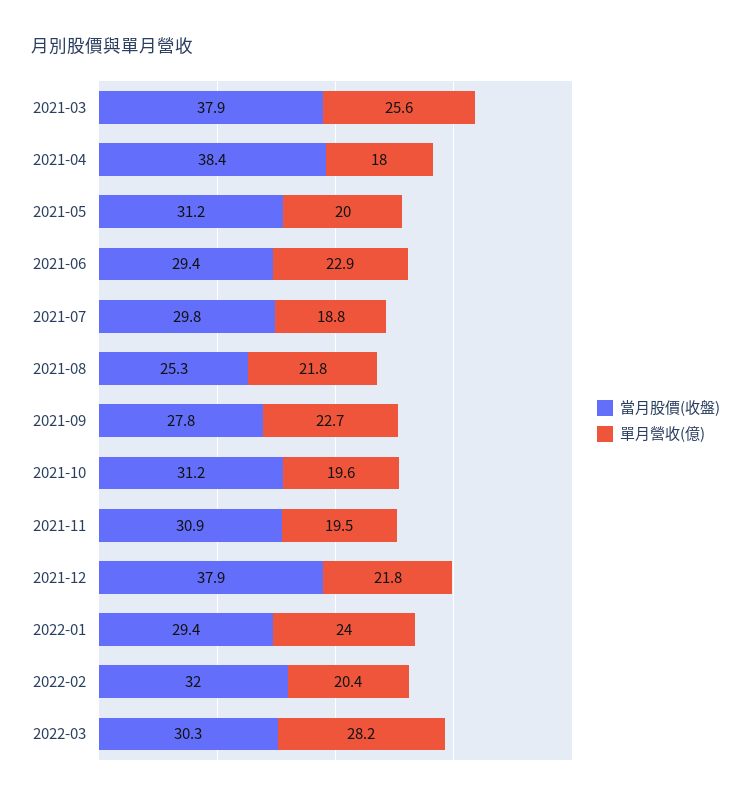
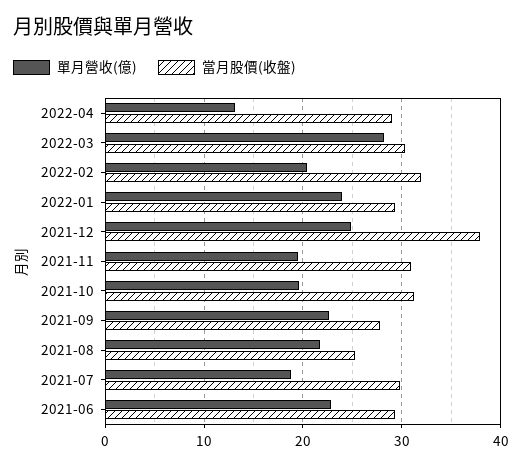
當月股價(收盤), 2021-03: 37.9 -> none
單月營收(億), 2021-03: 25.6 -> none
當月股價(收盤), 2021-04: 38.4 -> none
單月營收(億), 2021-04: 18 -> none
當月股價(收盤), 2021-05: 31.2 -> none
單月營收(億), 2021-05: 20 -> none
單月營收(億), 2021-12: 21.8 -> 25
單月營收(億), 2022-04: none -> 13
當月股價(收盤), 2022-04: none -> 29

